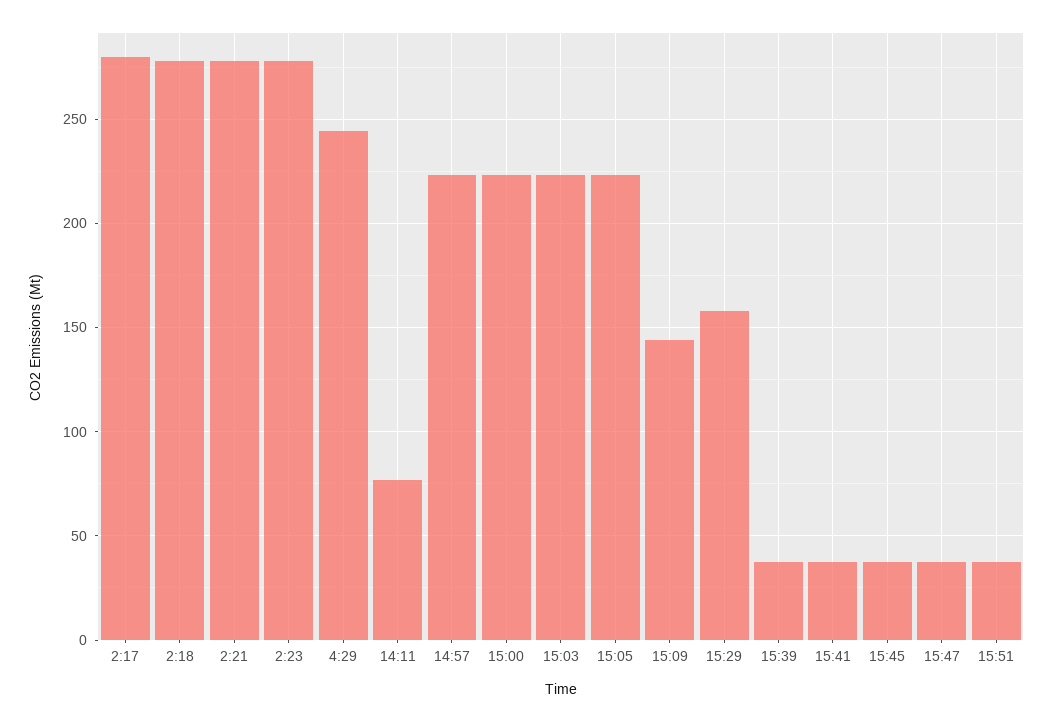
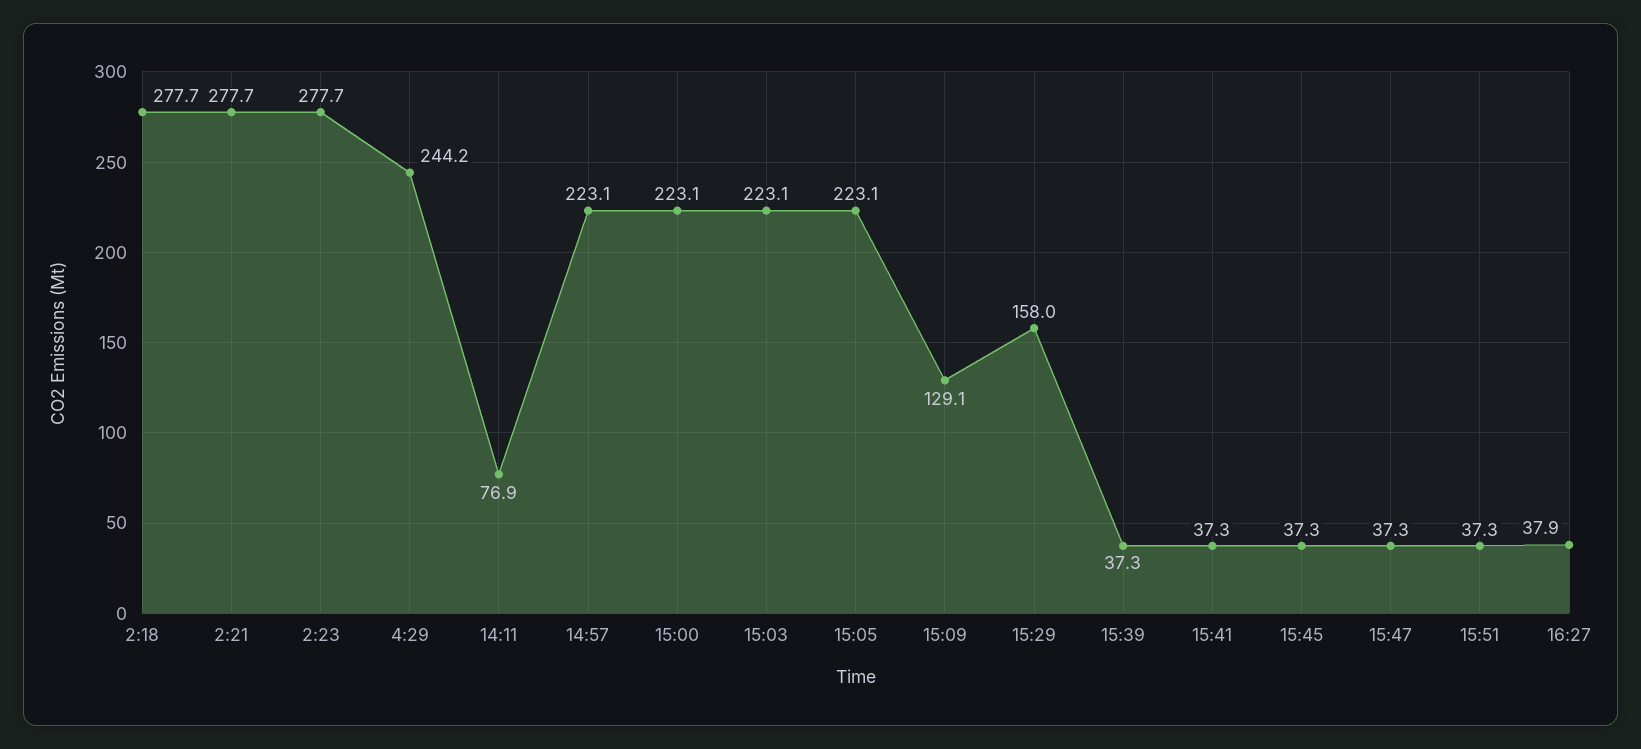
2:17: 280 -> none
15:09: 145 -> 129.1
16:27: none -> 37.9

